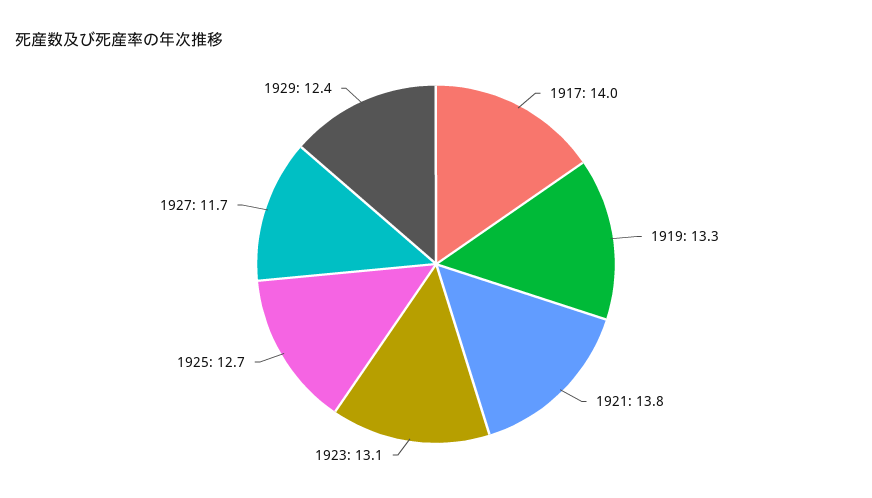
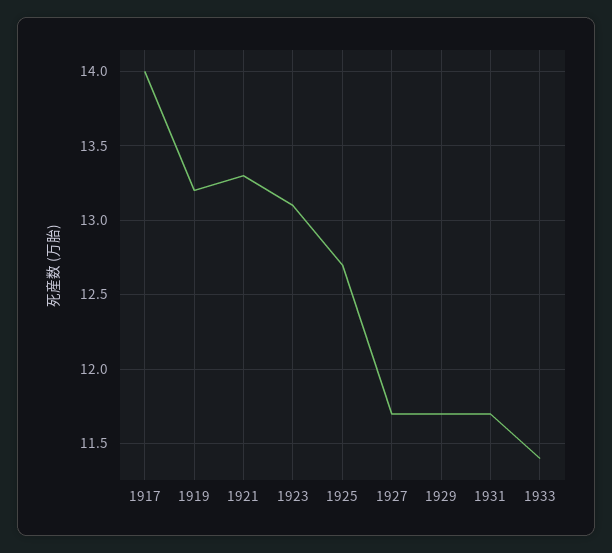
1919: 13.3 -> 13.2
1921: 13.8 -> 13.3
1929: 12.4 -> 11.7
1931: none -> 11.7
1933: none -> 11.4

